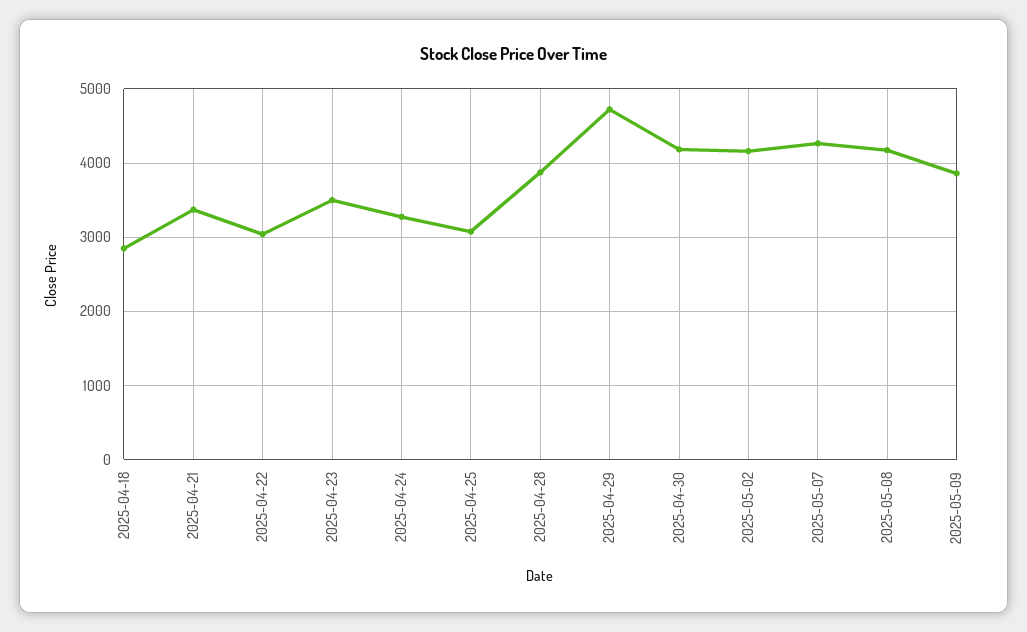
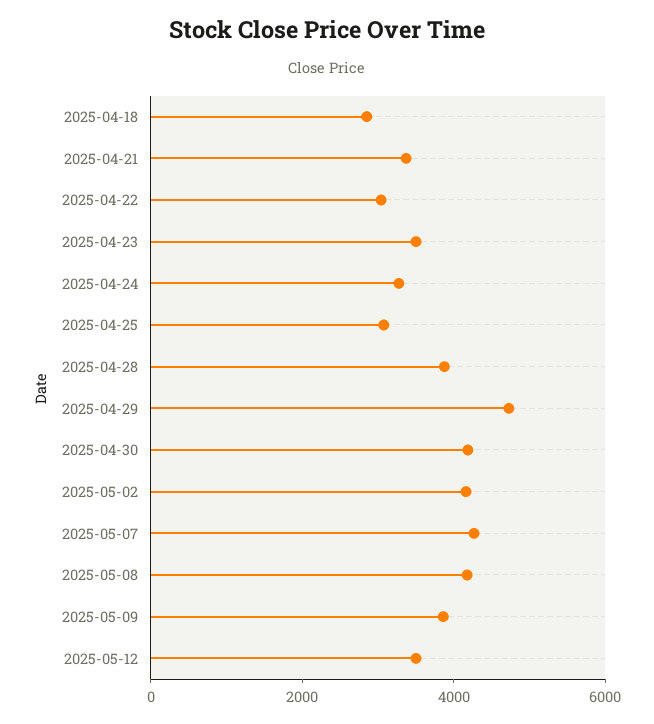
2025-05-12: none -> 3500

